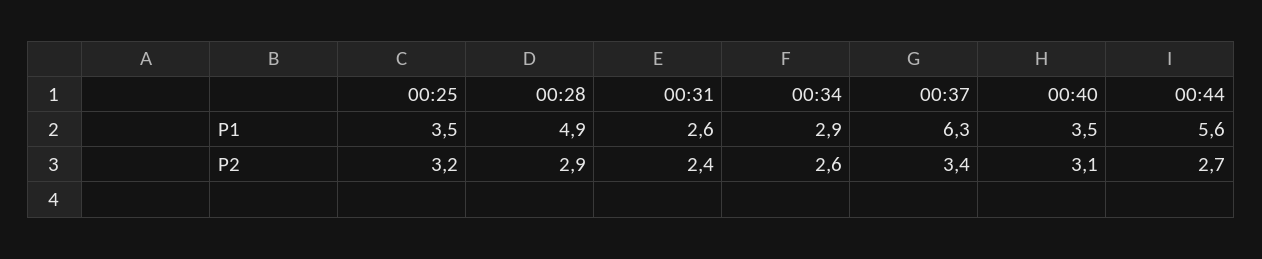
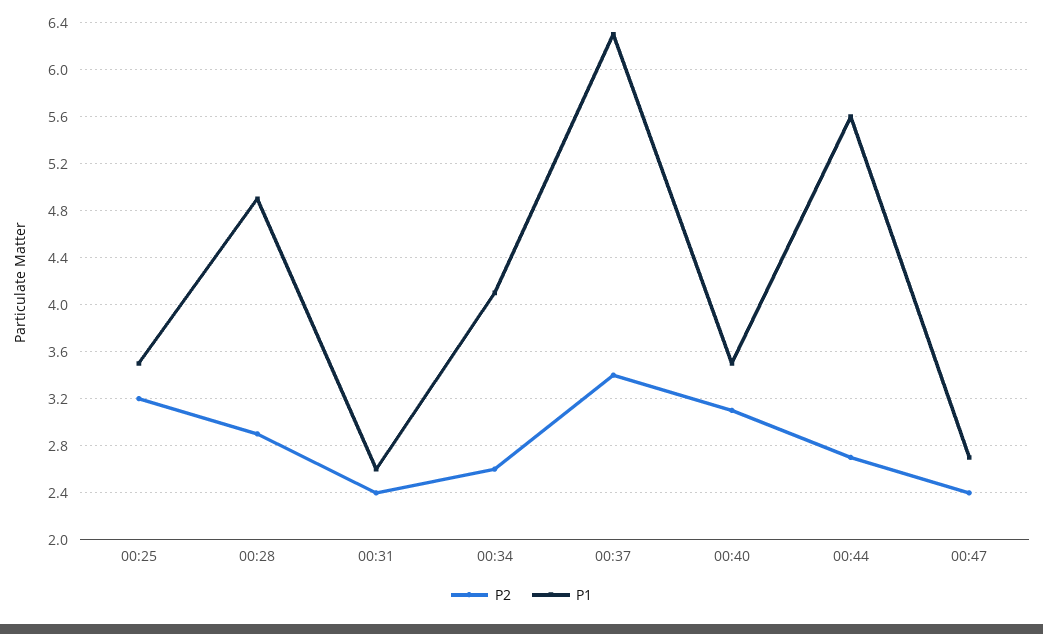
P1, 00:34: 2.9 -> 4.1
P2, 00:47: none -> 2.4
P1, 00:47: none -> 2.7

